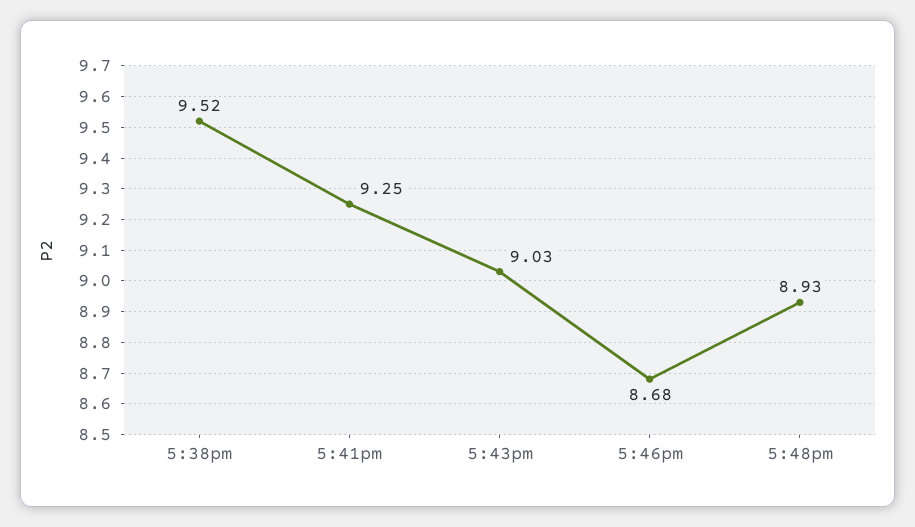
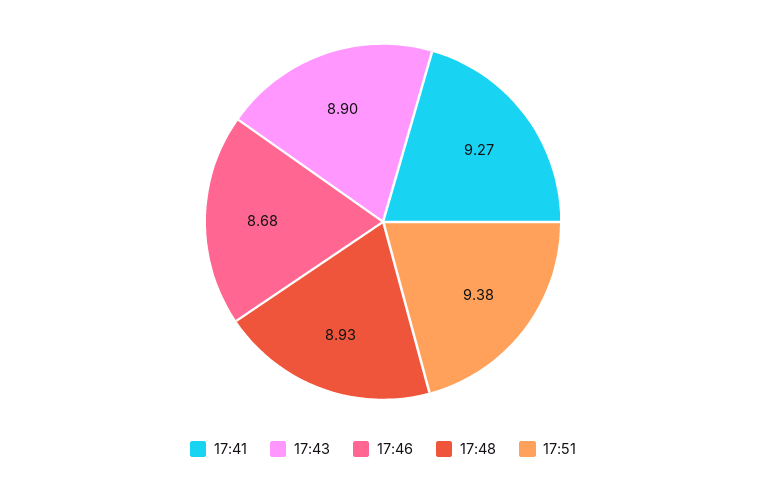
5:38pm: 9.52 -> none
5:41pm: 9.25 -> 9.27
5:43pm: 9.03 -> 8.9
17:51: none -> 9.38

